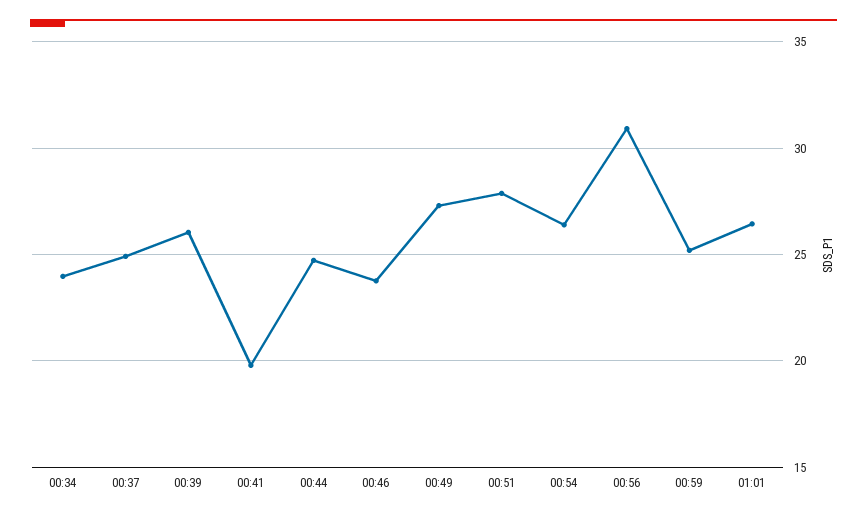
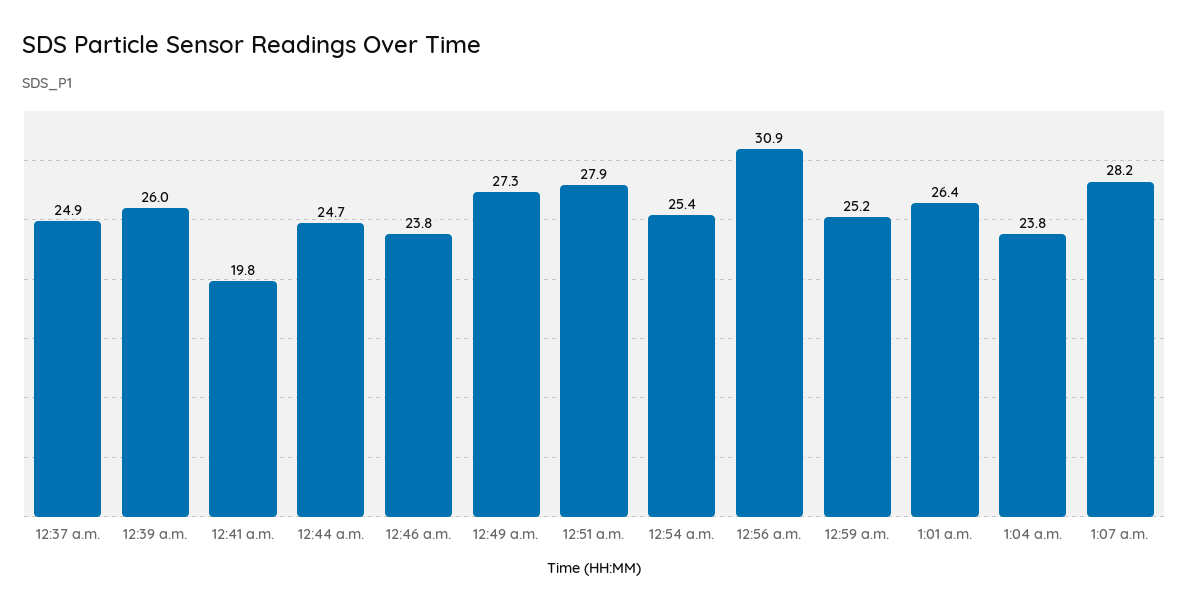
00:34: 24 -> none
00:54: 26.5 -> 25.4
1:04 a.m.: none -> 23.8
1:07 a.m.: none -> 28.2

